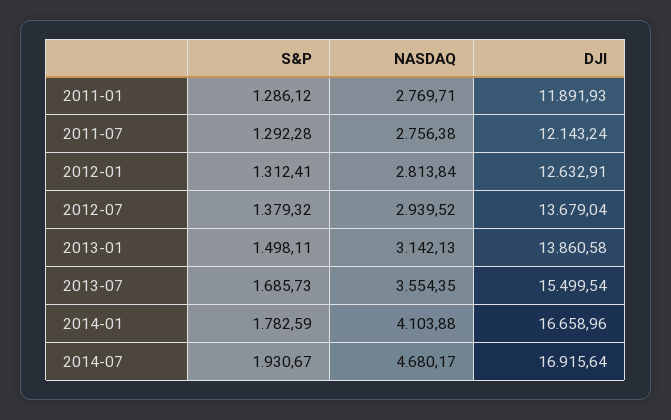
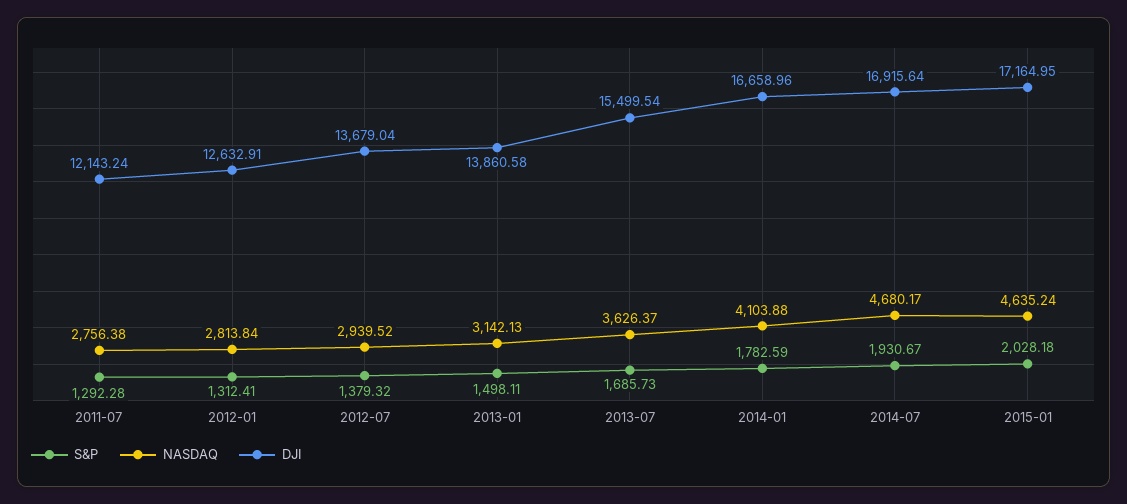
S&P, 2011-01: 1286.12 -> none
NASDAQ, 2011-01: 2769.71 -> none
DJI, 2011-01: 11891.93 -> none
NASDAQ, 2013-07: 3554.35 -> 3626.37
S&P, 2015-01: none -> 2028.18
NASDAQ, 2015-01: none -> 4635.24
DJI, 2015-01: none -> 17164.95

